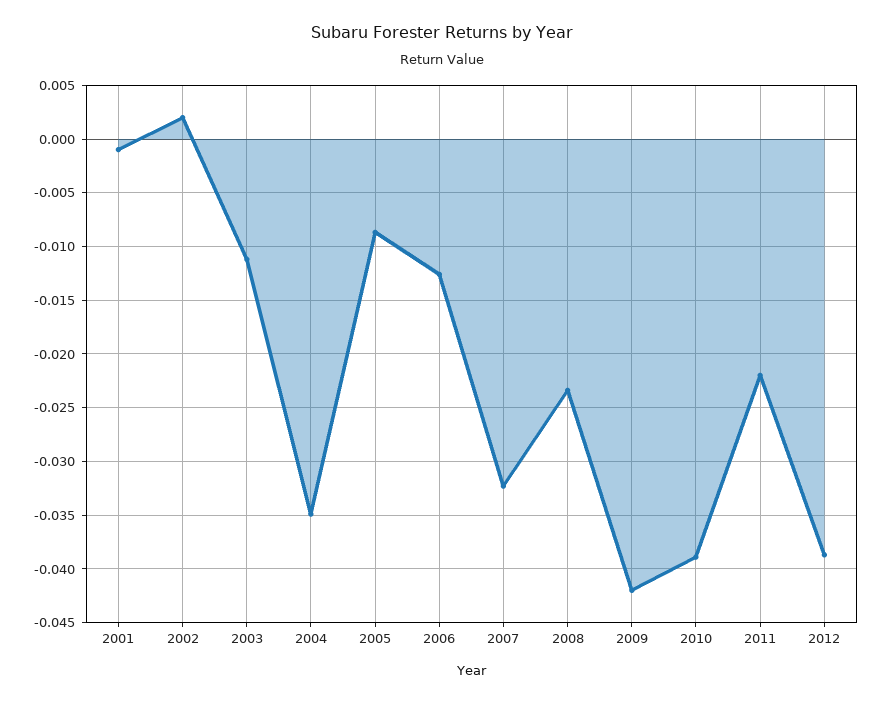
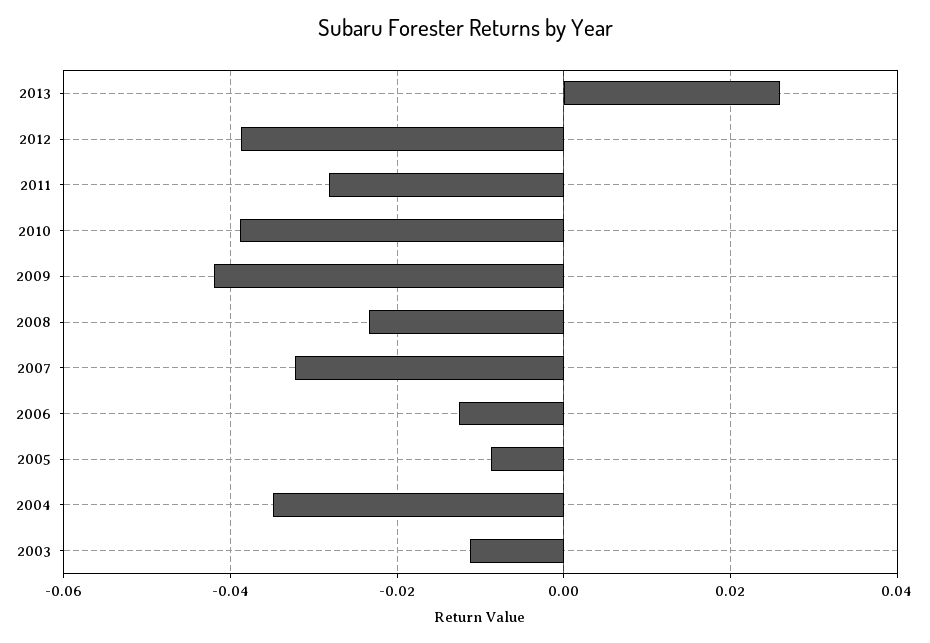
2001: -0.001 -> none
2002: 0.002 -> none
2011: -0.022 -> -0.028
2013: none -> 0.026

